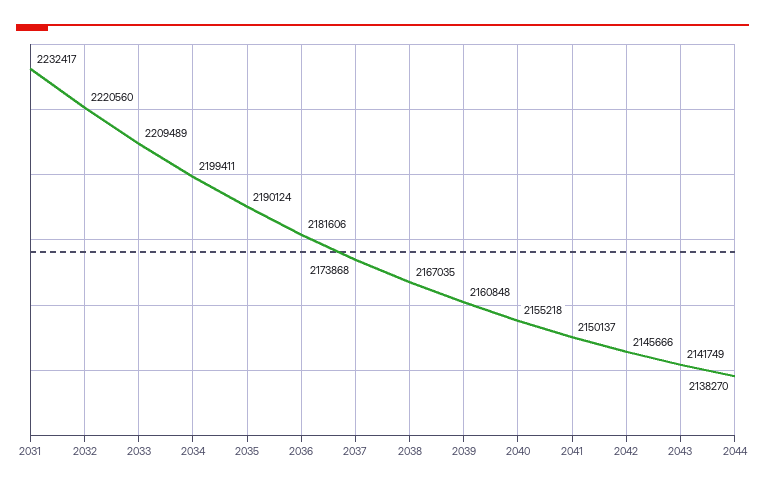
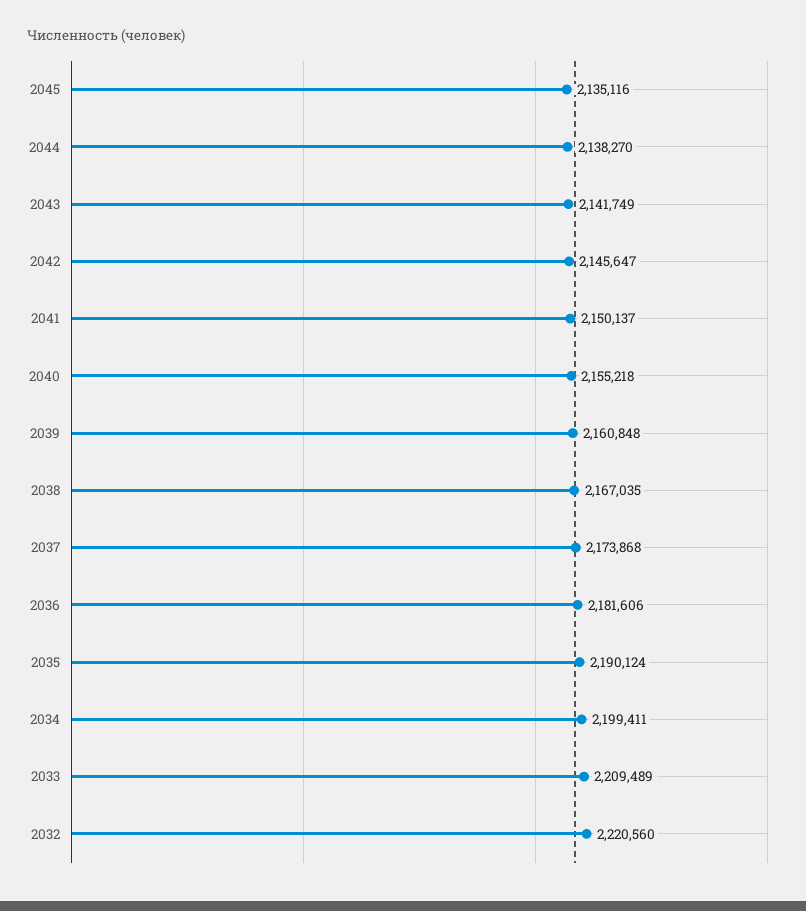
2031: 2232417 -> none
2042: 2145666 -> 2145647
2045: none -> 2135116

